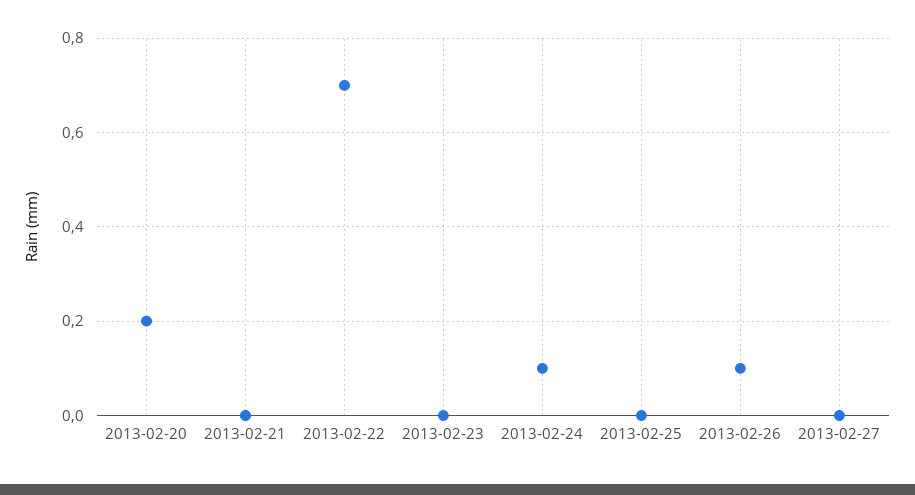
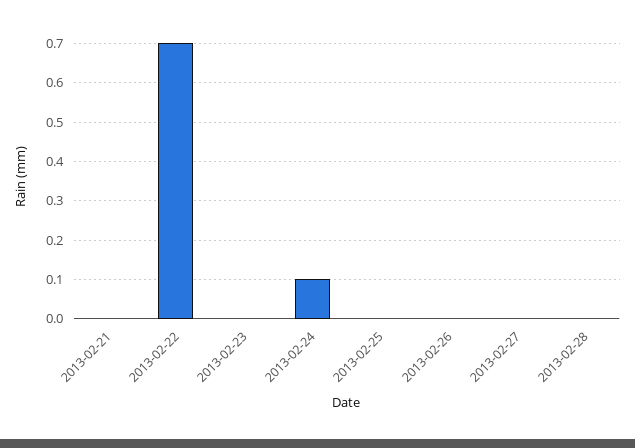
2013-02-20: 0.2 -> none
2013-02-26: 0.1 -> 0
2013-02-28: none -> 0

